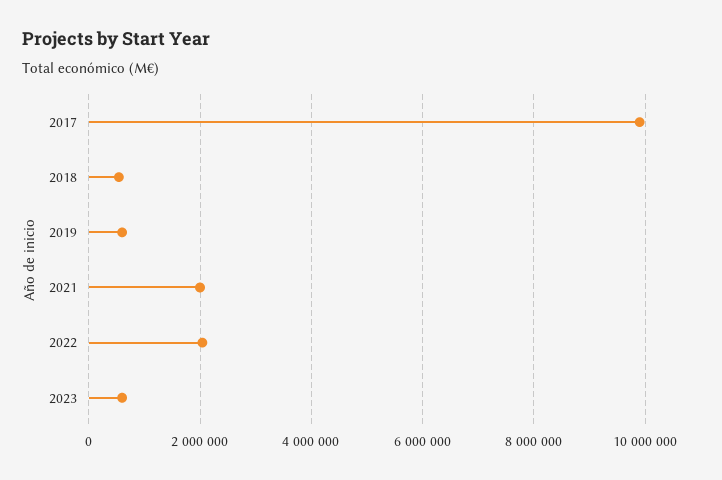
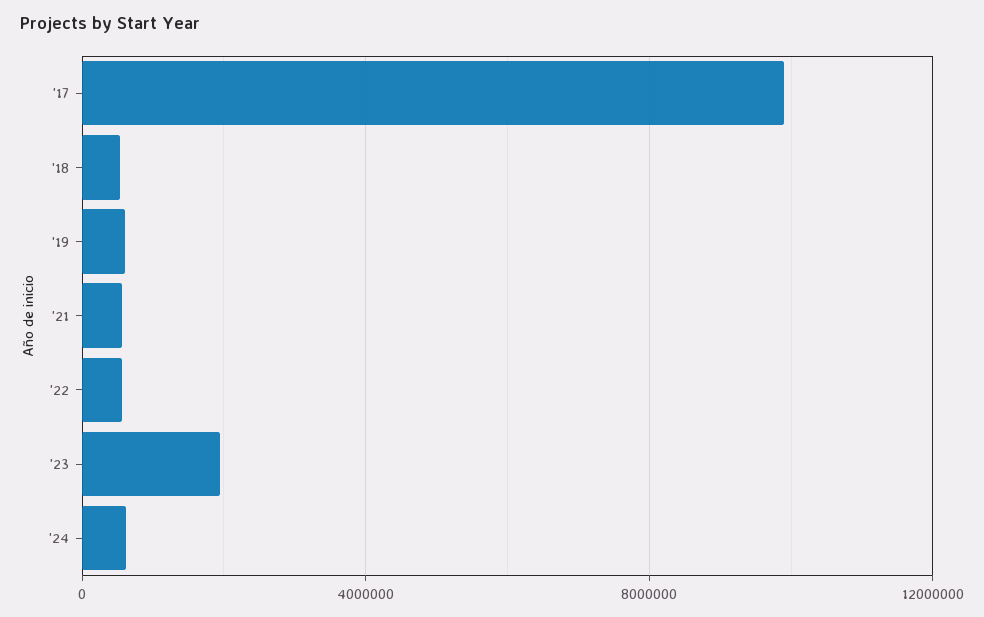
2021: 2000000 -> 500000
2022: 2000000 -> 500000
2023: 600000 -> 2000000
'24: none -> 500000

